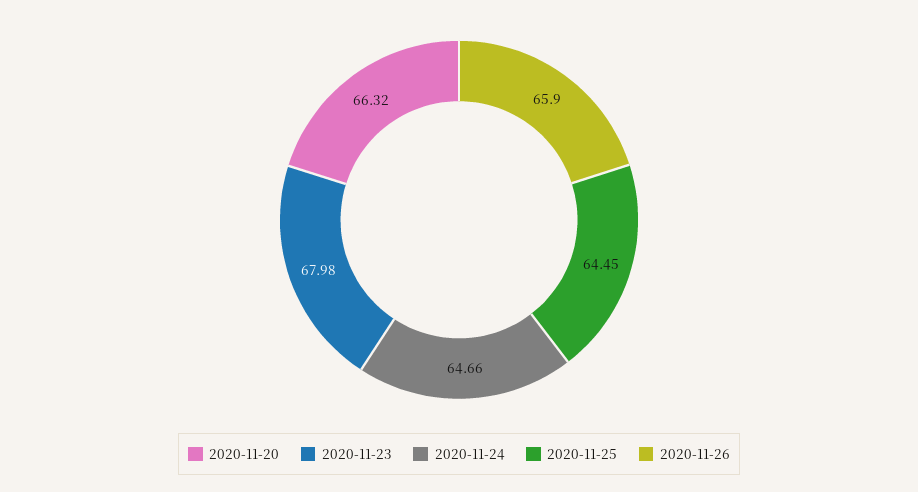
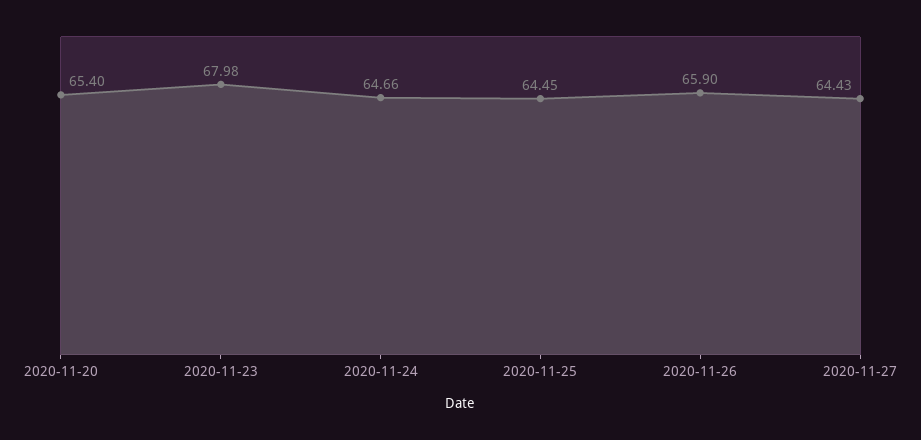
2020-11-20: 66.32 -> 65.4
2020-11-27: none -> 64.43

